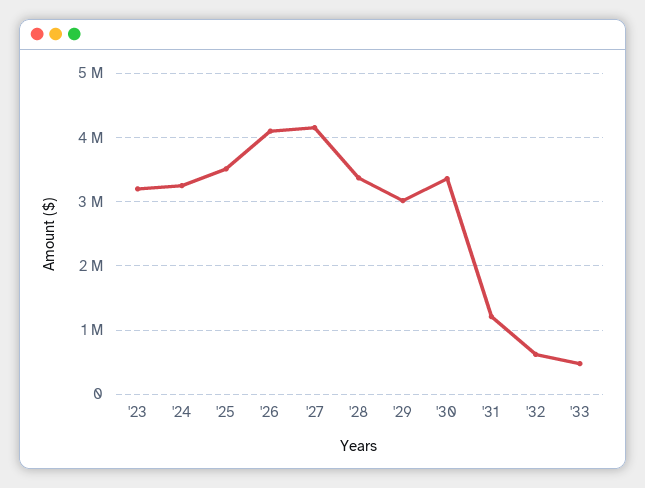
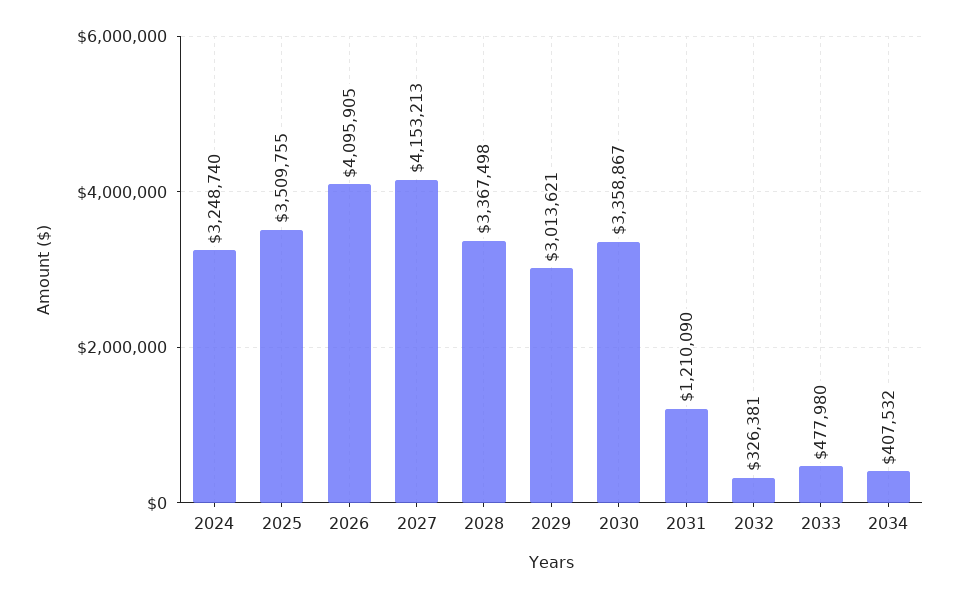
'23: 3200000 -> none
'32: 600000 -> 326381
2034: none -> 407532

